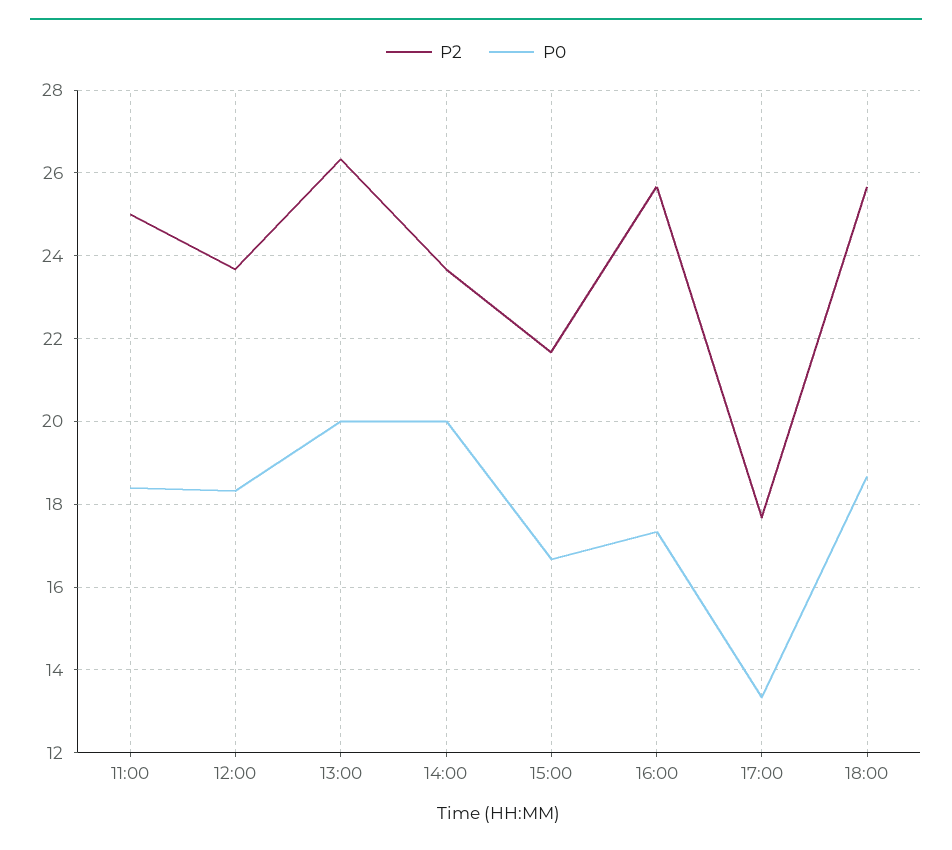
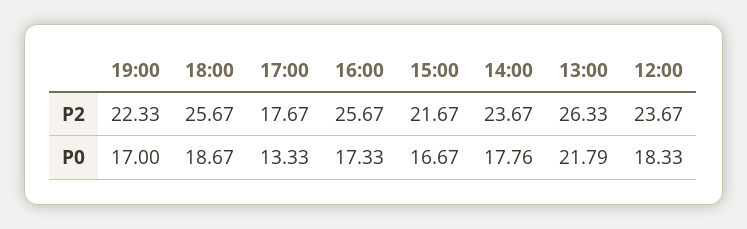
P2, 11:00: 25 -> none
P0, 11:00: 18.4 -> none
P0, 13:00: 20 -> 21.79
P0, 14:00: 20 -> 17.76
P2, 19:00: none -> 22.33
P0, 19:00: none -> 17

